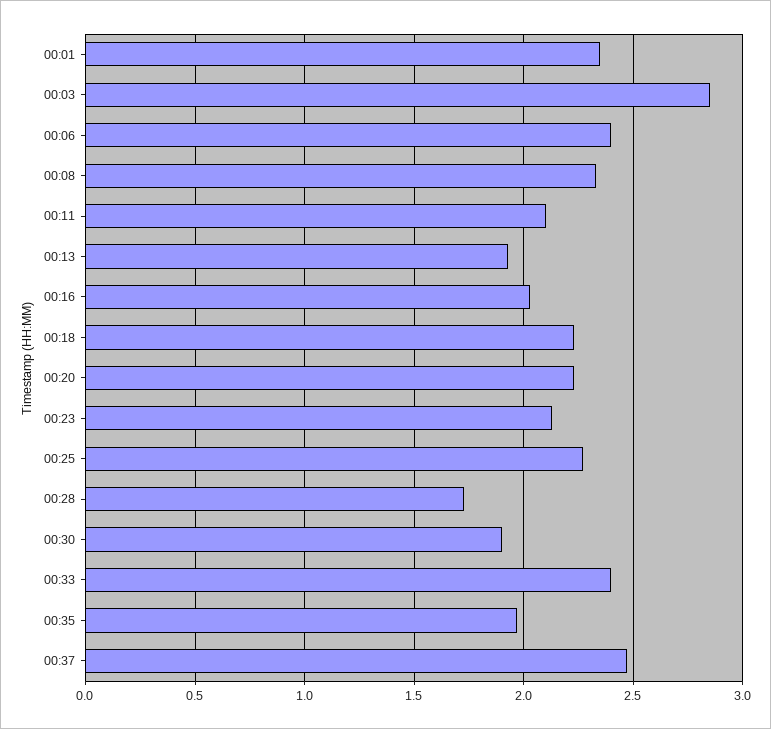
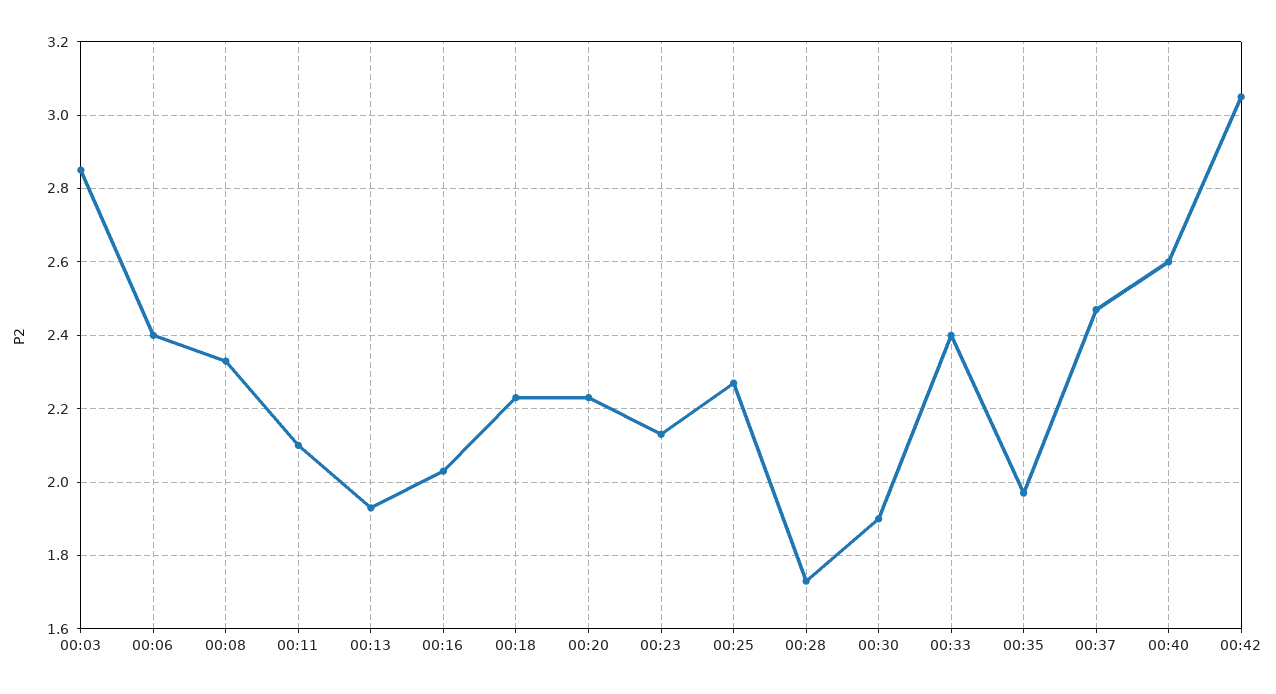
00:01: 2.35 -> none
00:40: none -> 2.6
00:42: none -> 3.05

